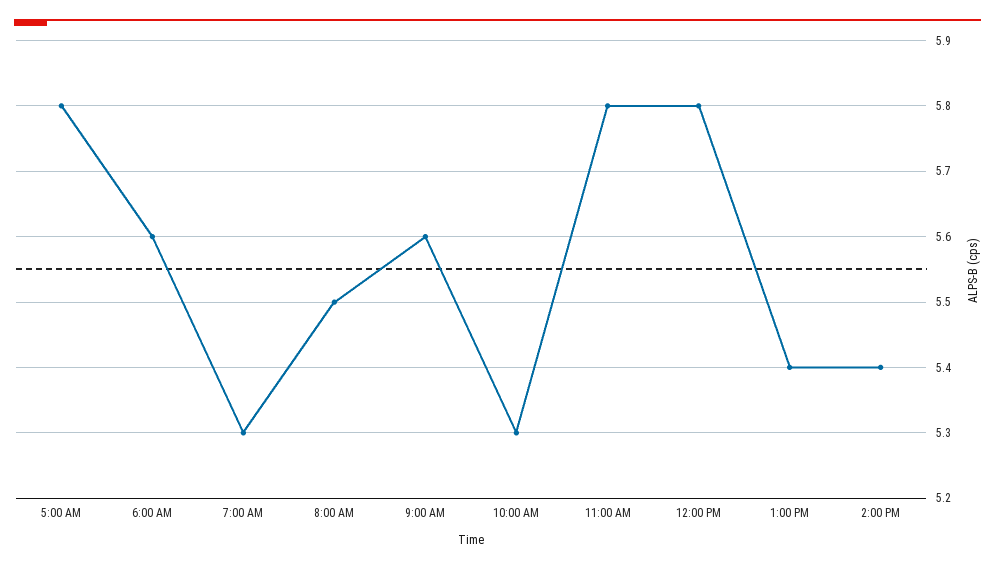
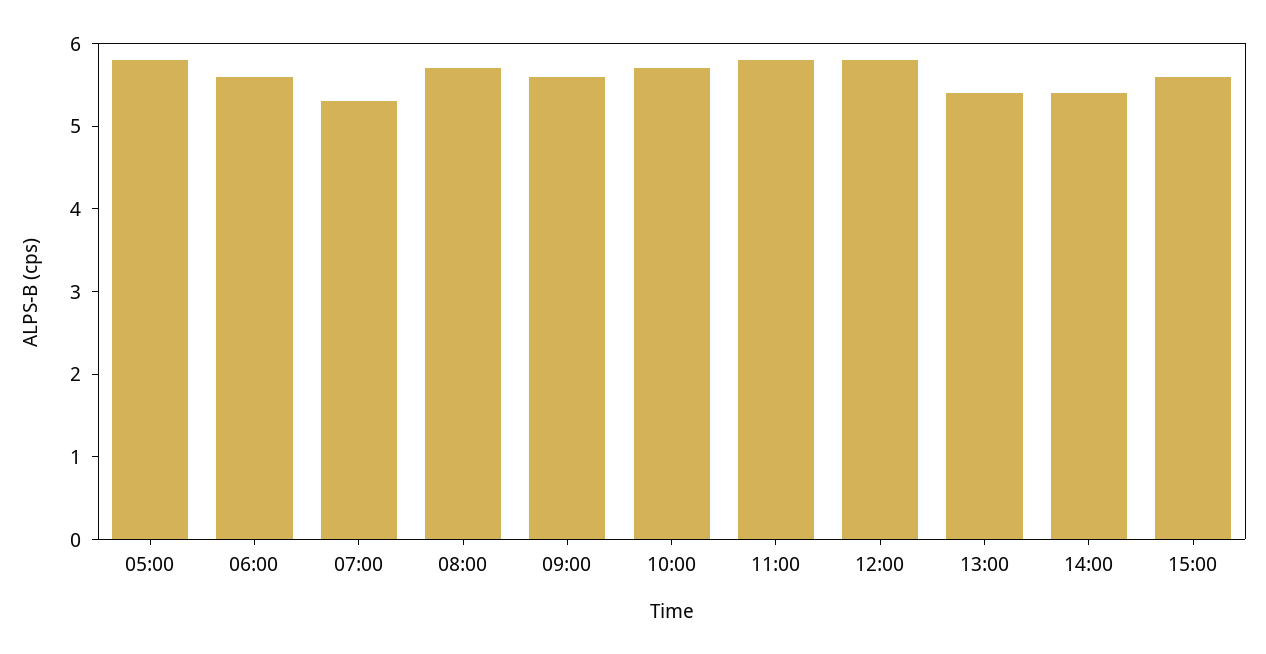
8:00 AM: 5.5 -> 5.7
10:00 AM: 5.3 -> 5.7
15:00: none -> 5.6

